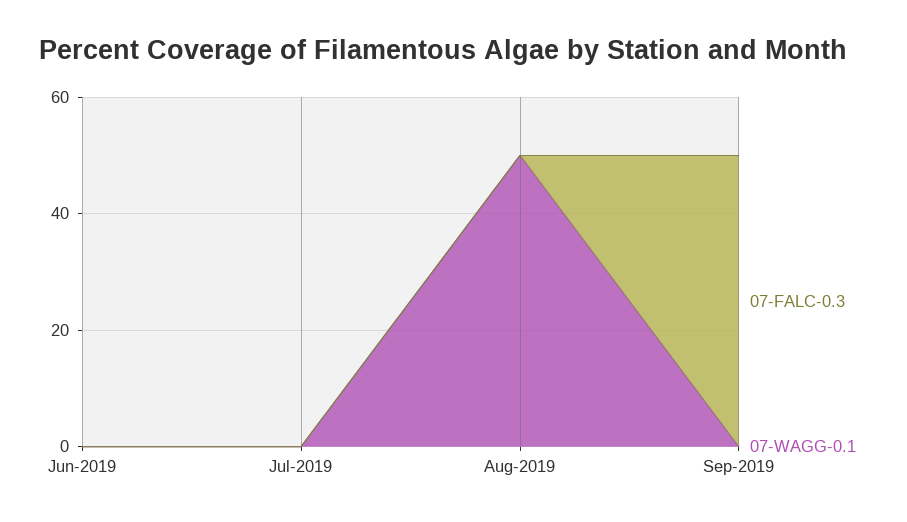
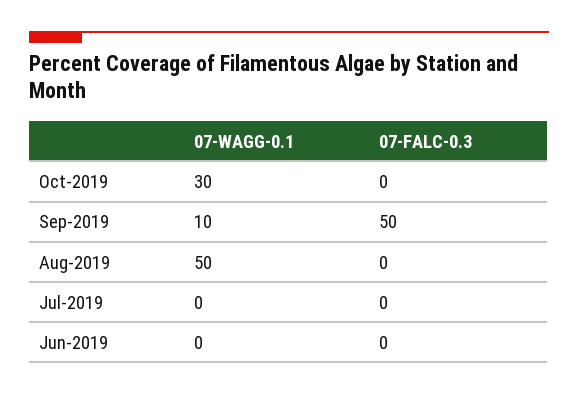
07-WAGG-0.1, Sep-2019: 0 -> 10
07-WAGG-0.1, Oct-2019: none -> 30
07-FALC-0.3, Oct-2019: none -> 0

